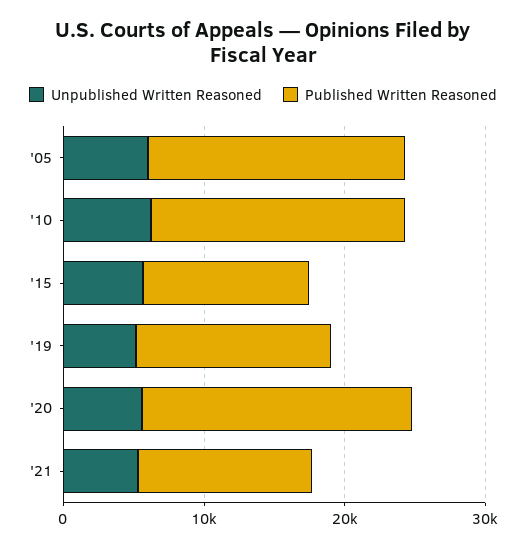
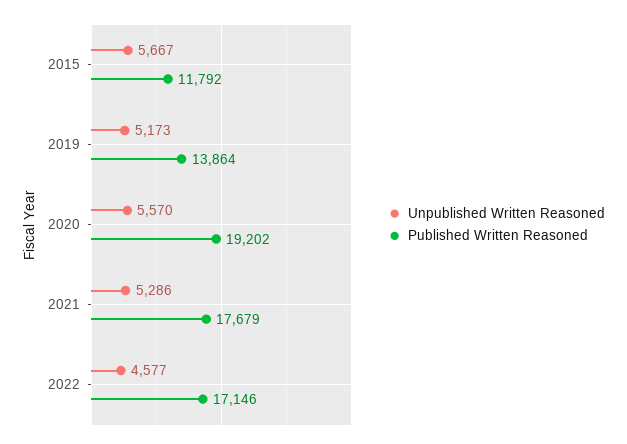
Unpublished Written Reasoned, '05: 6000 -> none
Published Written Reasoned, '05: 18000 -> none
Unpublished Written Reasoned, '10: 6000 -> none
Published Written Reasoned, '10: 18000 -> none
Published Written Reasoned, '21: 12000 -> 17679
Unpublished Written Reasoned, 2022: none -> 4577
Published Written Reasoned, 2022: none -> 17146

